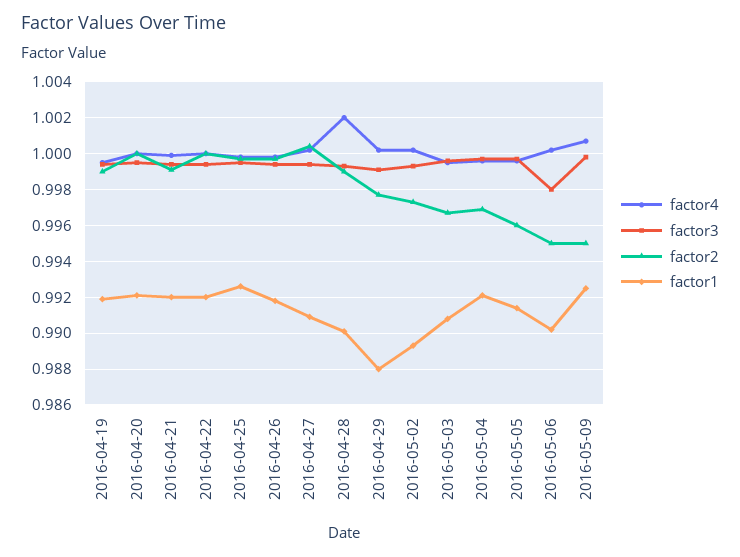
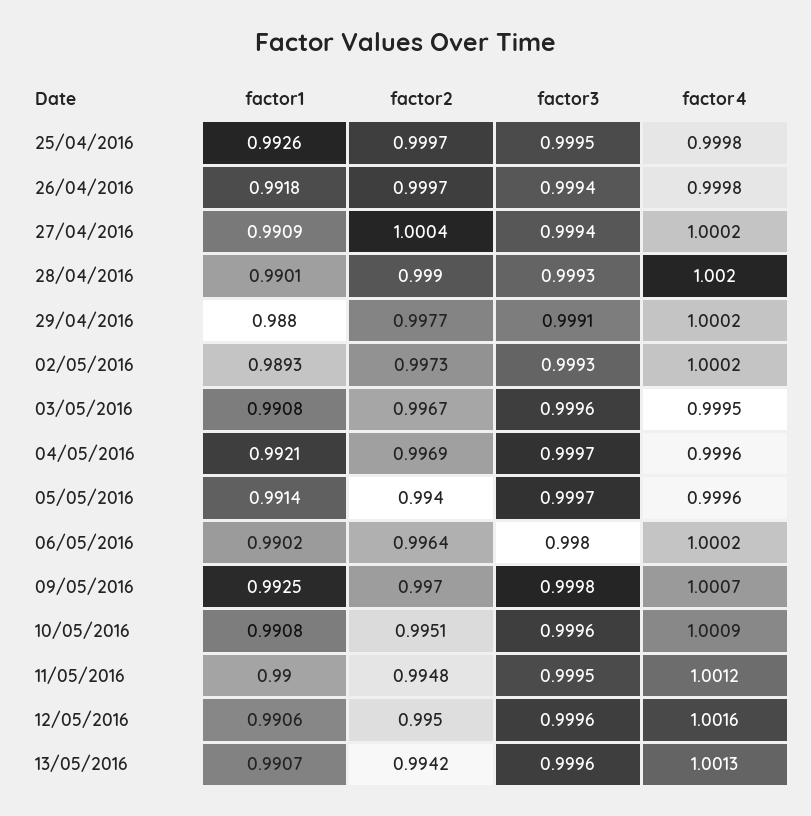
factor4, 2016-04-19: 0.9995 -> none
factor3, 2016-04-19: 0.9995 -> none
factor2, 2016-04-19: 0.999 -> none
factor1, 2016-04-19: 0.992 -> none
factor4, 2016-04-20: 1 -> none
factor3, 2016-04-20: 0.9995 -> none
factor2, 2016-04-20: 1 -> none
factor1, 2016-04-20: 0.992 -> none
factor4, 2016-04-21: 1 -> none
factor3, 2016-04-21: 0.9995 -> none
factor2, 2016-04-21: 0.999 -> none
factor1, 2016-04-21: 0.992 -> none
factor4, 2016-04-22: 1 -> none
factor3, 2016-04-22: 0.9995 -> none
factor2, 2016-04-22: 1 -> none
factor1, 2016-04-22: 0.992 -> none
factor2, 2016-05-05: 0.996 -> 0.994
factor2, 2016-05-06: 0.995 -> 0.9964
factor2, 2016-05-09: 0.995 -> 0.997
factor1, 10/05/2016: none -> 0.9908
factor2, 10/05/2016: none -> 0.9951
factor3, 10/05/2016: none -> 0.9996
factor4, 10/05/2016: none -> 1.0009
factor1, 11/05/2016: none -> 0.99
factor2, 11/05/2016: none -> 0.9948
factor3, 11/05/2016: none -> 0.9995
factor4, 11/05/2016: none -> 1.0012
factor1, 12/05/2016: none -> 0.9906
factor2, 12/05/2016: none -> 0.995
factor3, 12/05/2016: none -> 0.9996
factor4, 12/05/2016: none -> 1.0016
factor1, 13/05/2016: none -> 0.9907
factor2, 13/05/2016: none -> 0.9942
factor3, 13/05/2016: none -> 0.9996
factor4, 13/05/2016: none -> 1.0013

